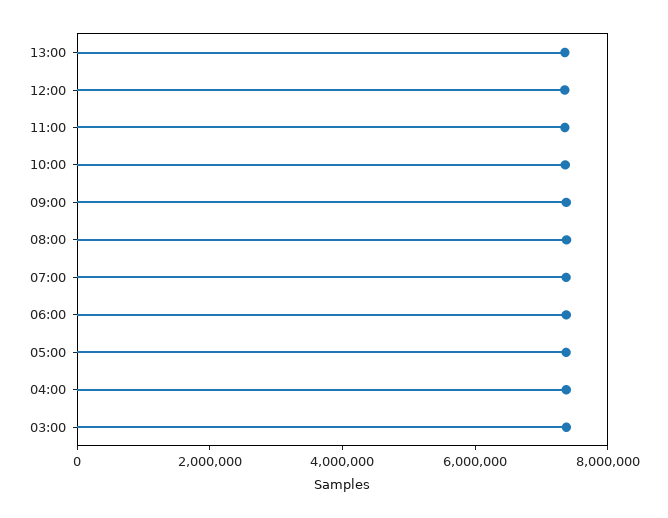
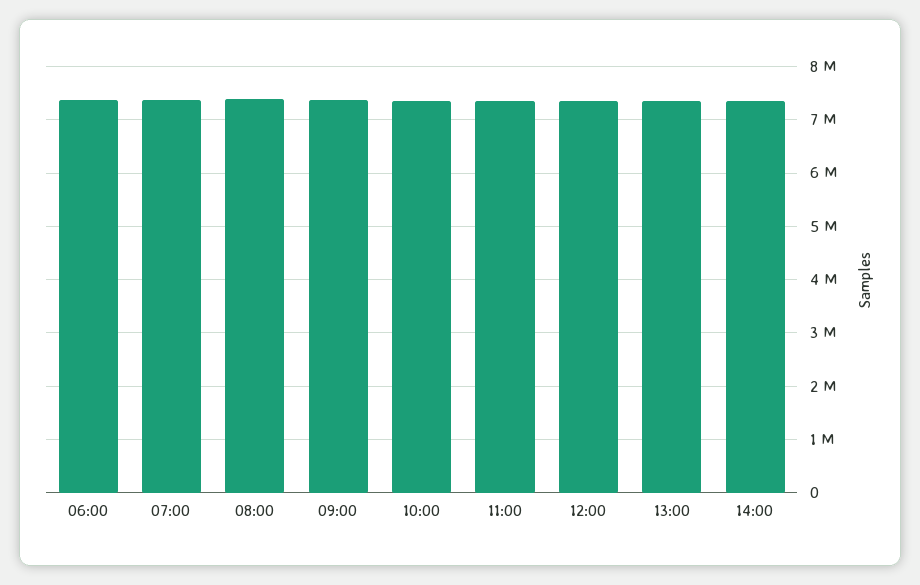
05:00: 7500000 -> none
04:00: 7500000 -> none
03:00: 7500000 -> none
14:00: none -> 7400000

